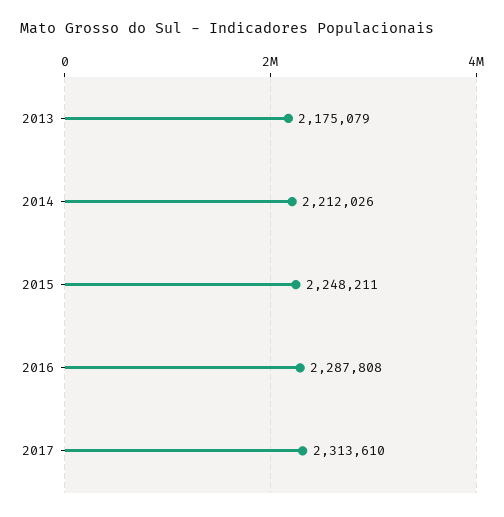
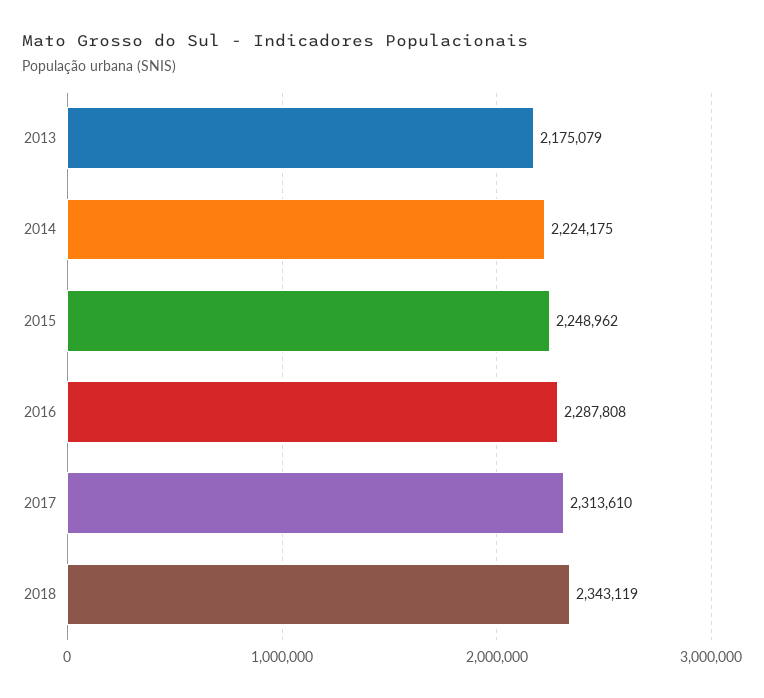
2014: 2212026 -> 2224175
2015: 2248211 -> 2248962
2018: none -> 2343119

